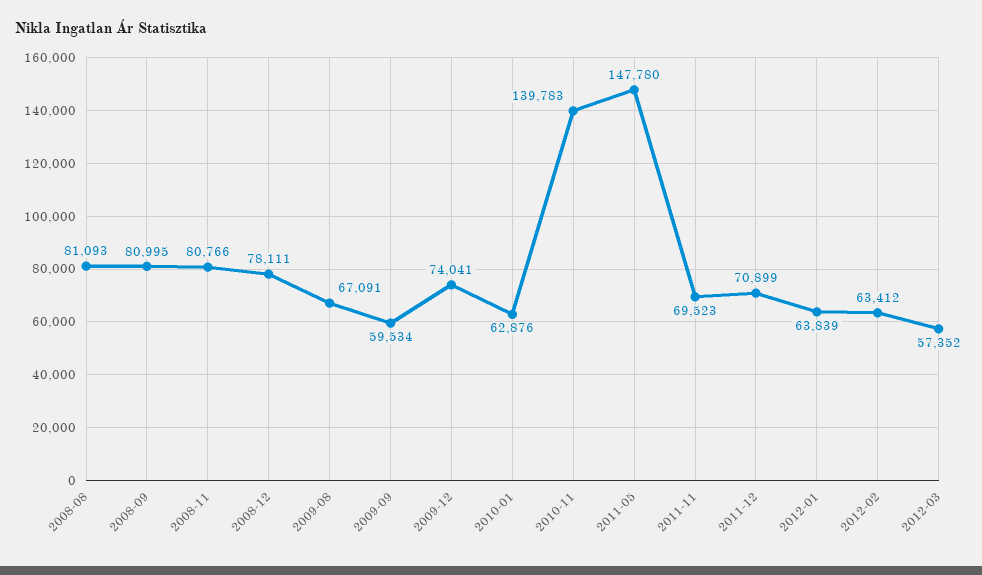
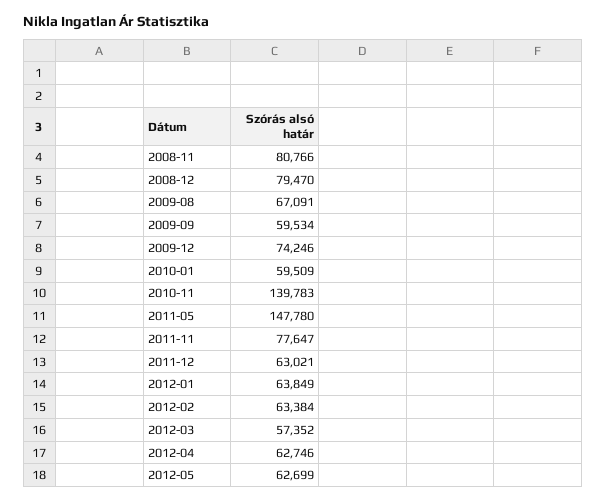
2008-08: 81093 -> none
2008-09: 80995 -> none
2008-12: 78111 -> 79470
2009-12: 74041 -> 74246
2010-01: 62876 -> 59509
2011-11: 69523 -> 77647
2011-12: 70899 -> 63021
2012-01: 63839 -> 63849
2012-02: 63412 -> 63384
2012-04: none -> 62746
2012-05: none -> 62699

